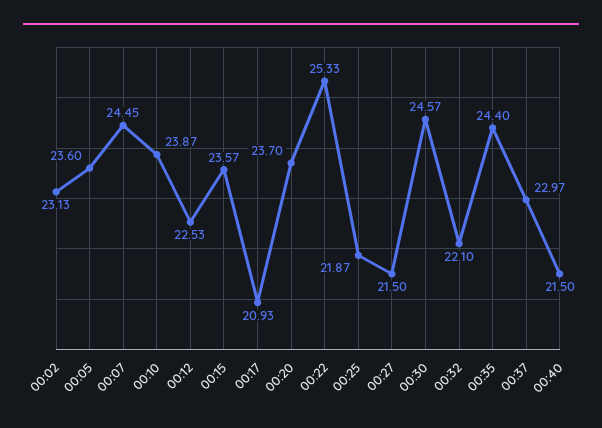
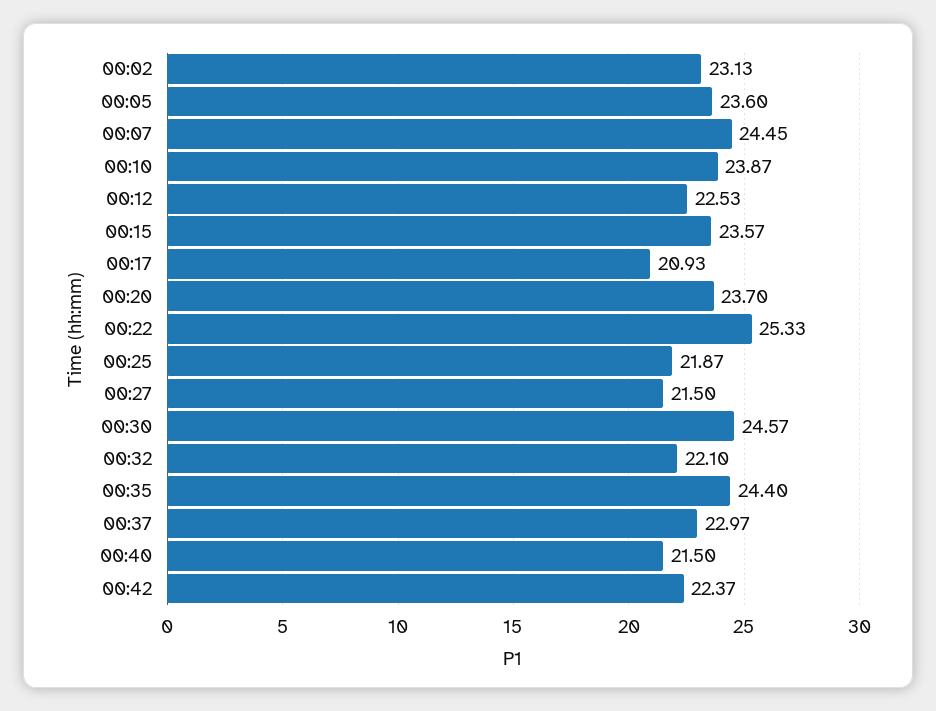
00:42: none -> 22.37

